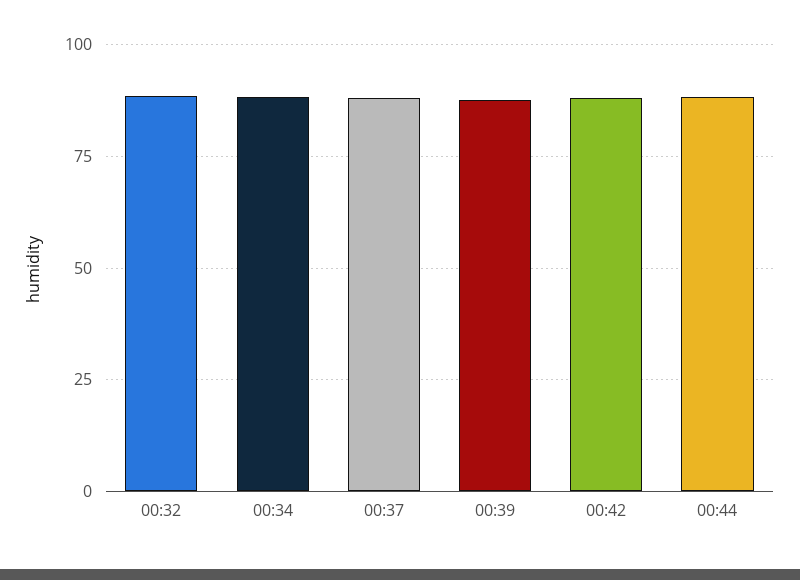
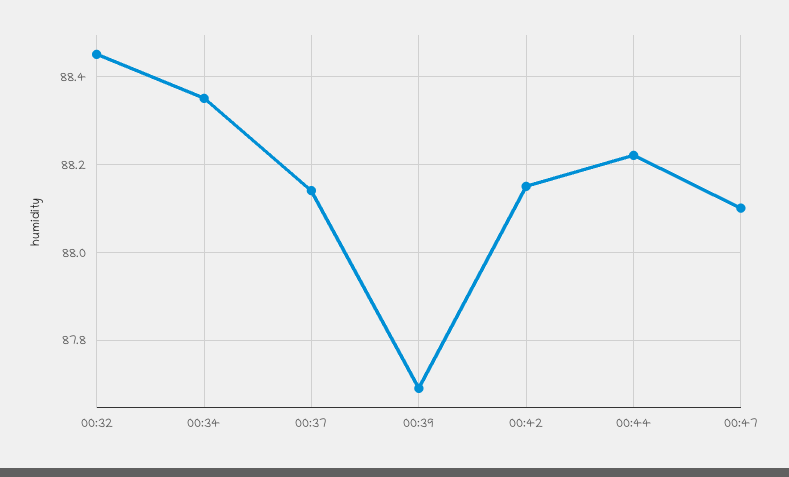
00:47: none -> 88.1

